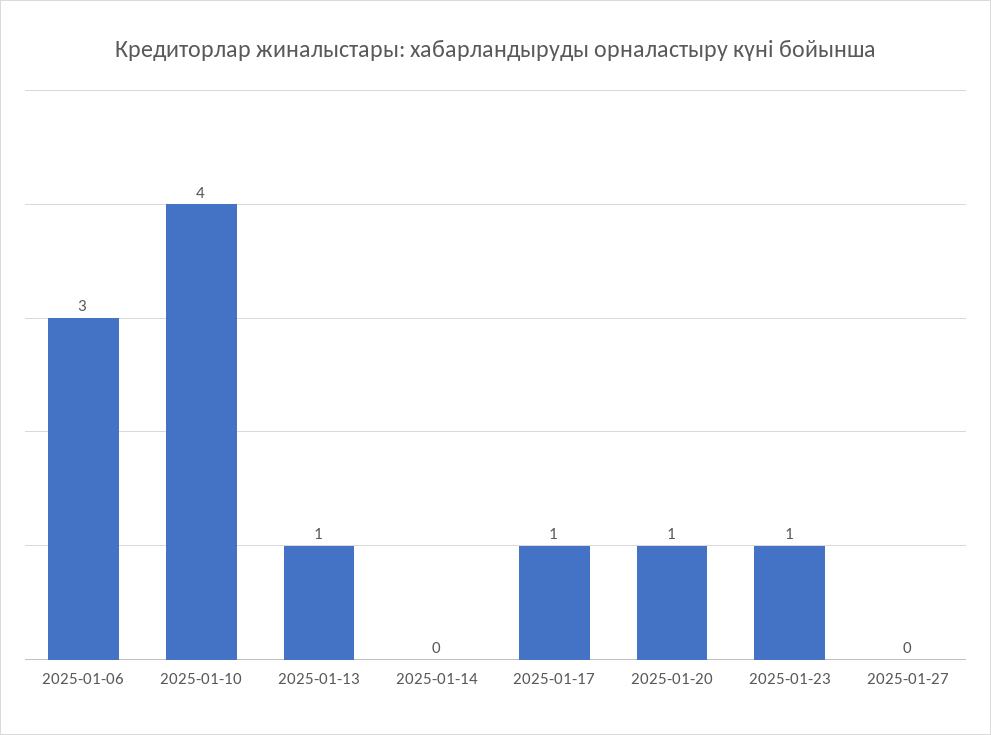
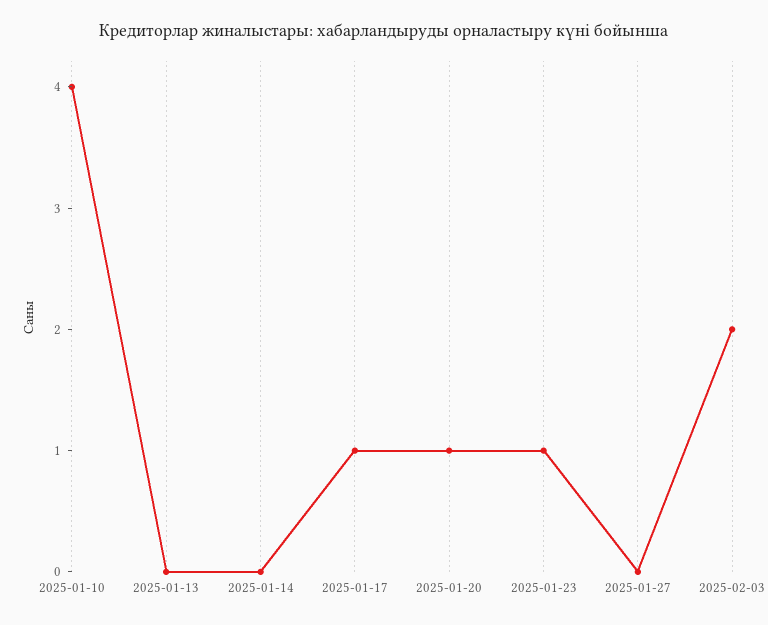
2025-01-06: 3 -> none
2025-01-13: 1 -> 0
2025-02-03: none -> 2

